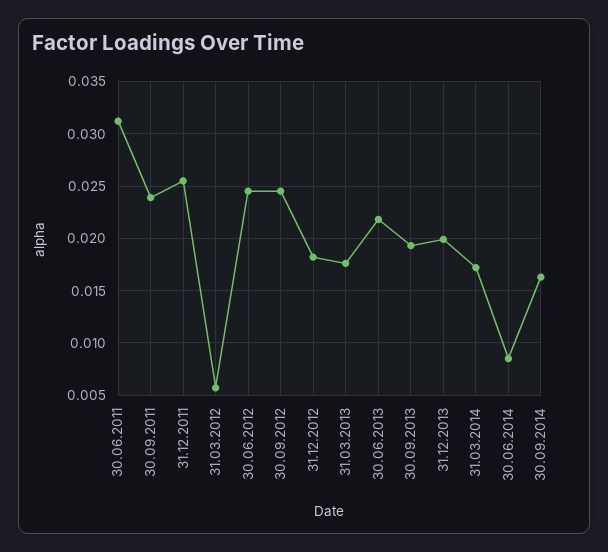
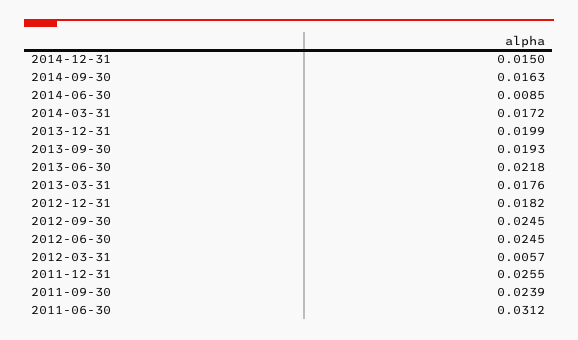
2014-12-31: none -> 0.015

